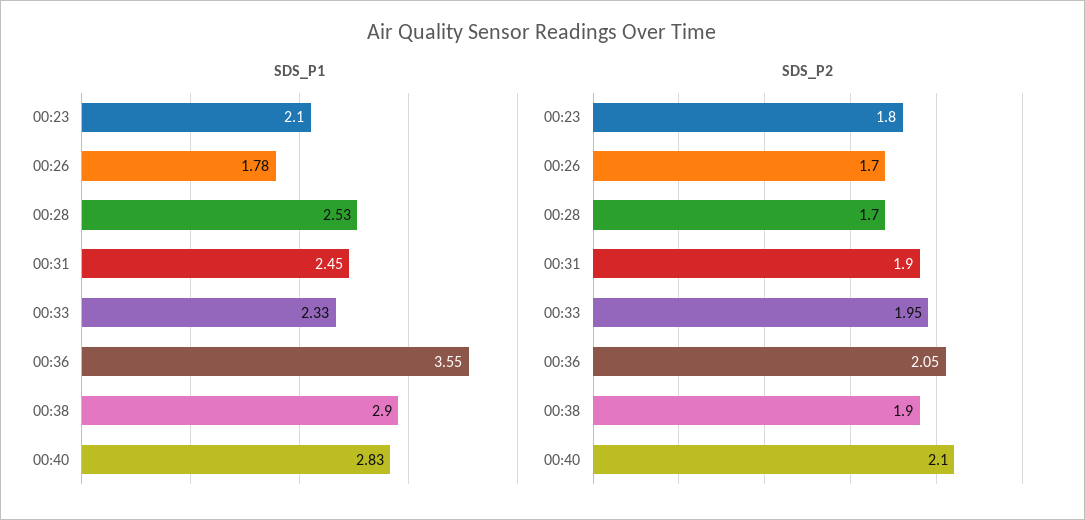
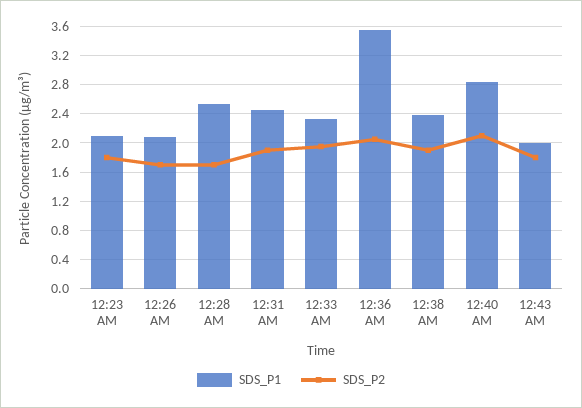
SDS_P1, 00:26: 1.78 -> 2.1
SDS_P1, 00:38: 2.9 -> 2.4
SDS_P1, 12:43 AM: none -> 2
SDS_P2, 12:43 AM: none -> 1.8

